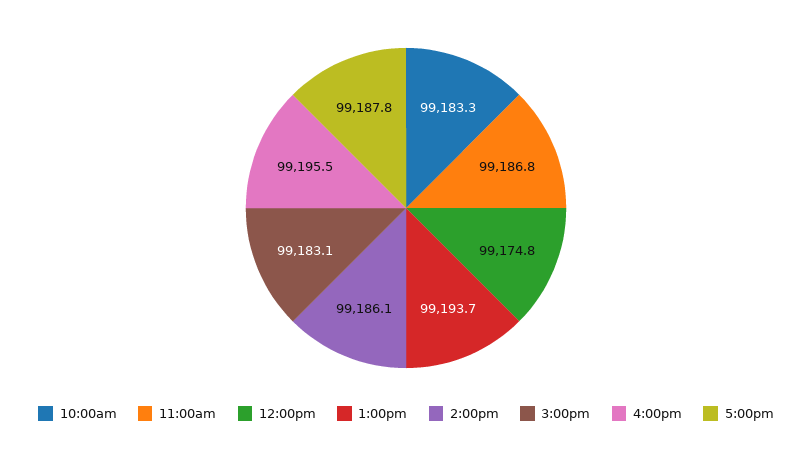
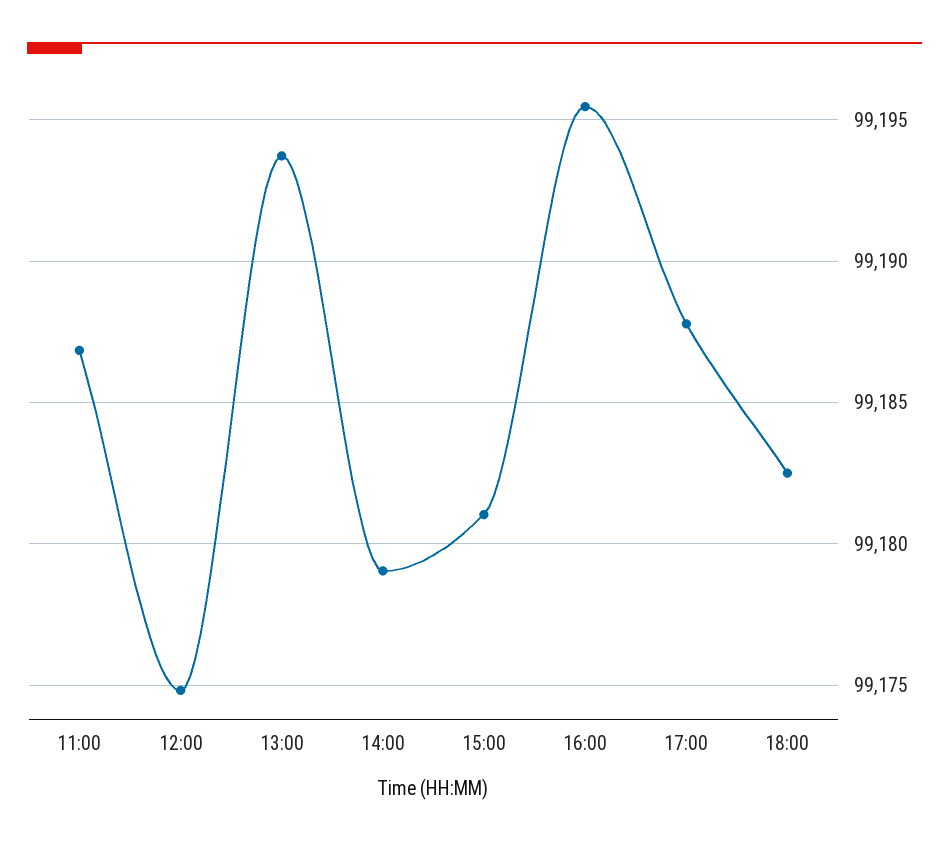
10:00am: 99183.3 -> none
2:00pm: 99186.1 -> 99179
3:00pm: 99183.1 -> 99181
18:00: none -> 99182.5

